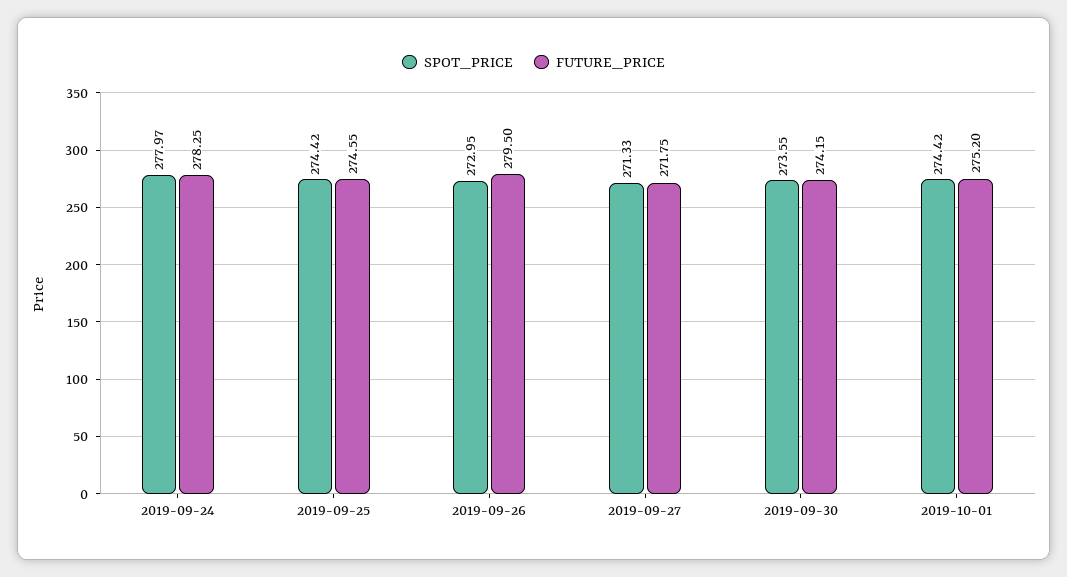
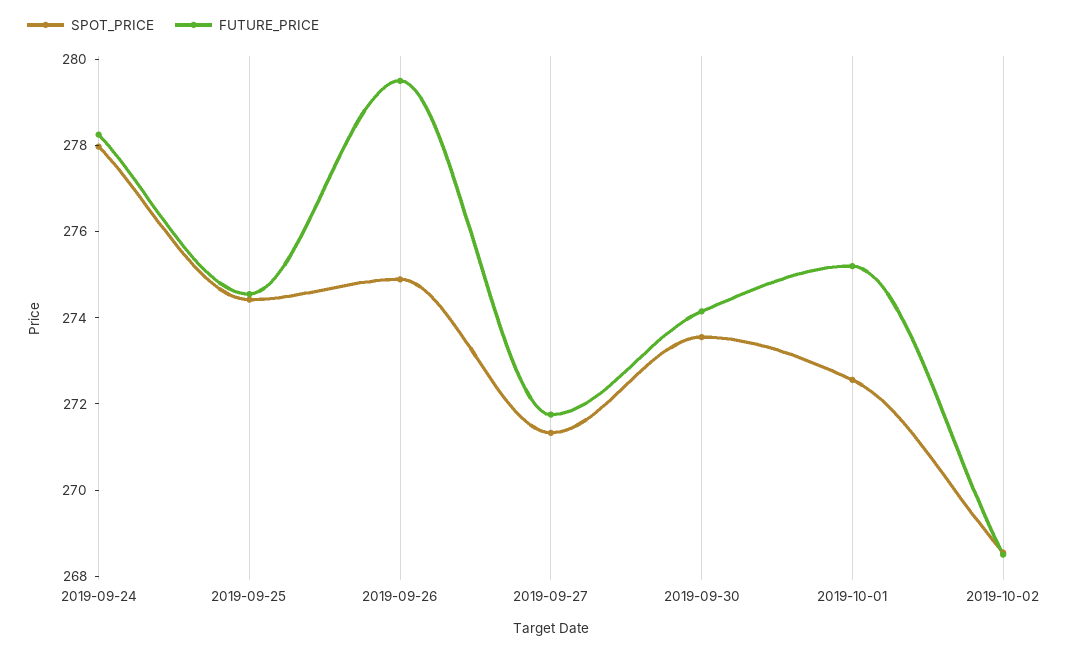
SPOT_PRICE, 2019-09-26: 272.95 -> 275
SPOT_PRICE, 2019-10-01: 274.42 -> 272.5
SPOT_PRICE, 2019-10-02: none -> 268.5
FUTURE_PRICE, 2019-10-02: none -> 268.5

